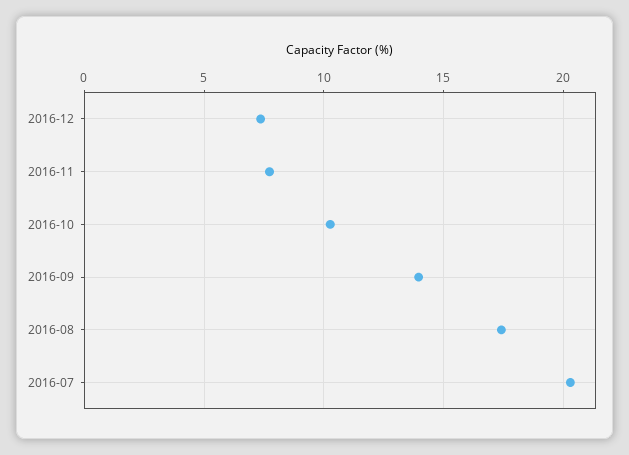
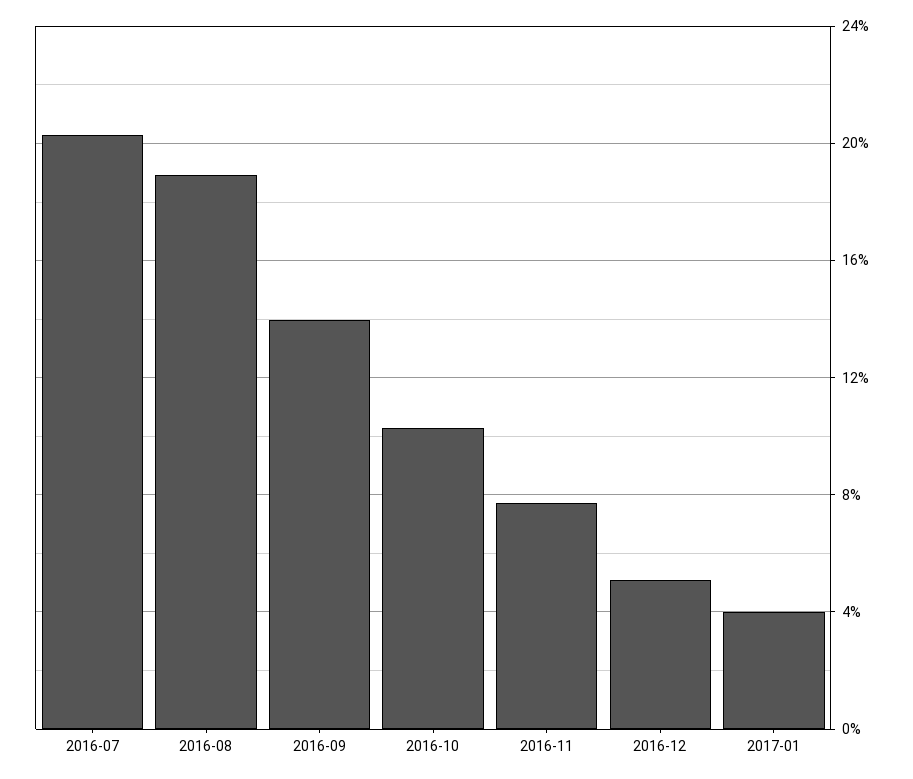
2016-12: 7.5 -> 5
2016-08: 17.5 -> 19
2017-01: none -> 4

